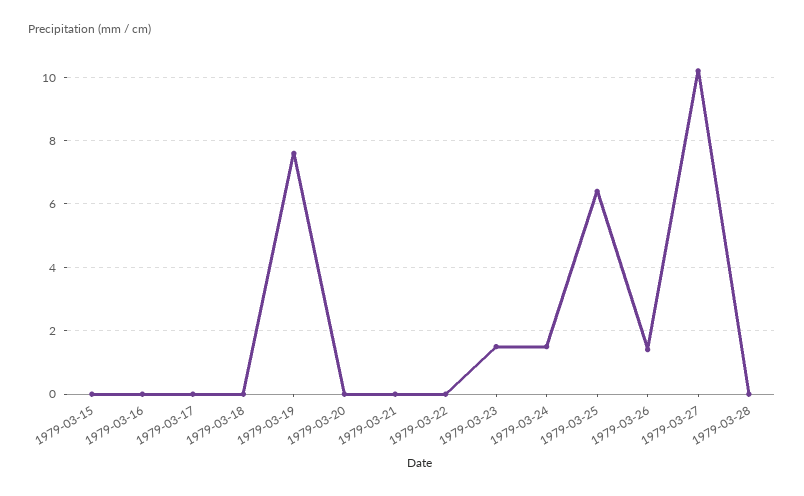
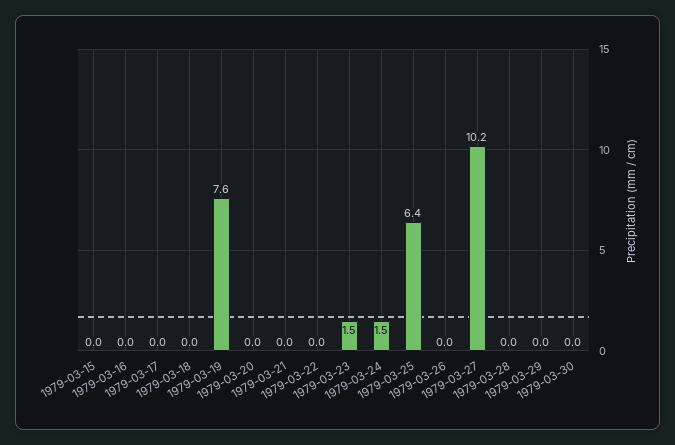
1979-03-26: 1.5 -> 0
1979-03-29: none -> 0
1979-03-30: none -> 0

